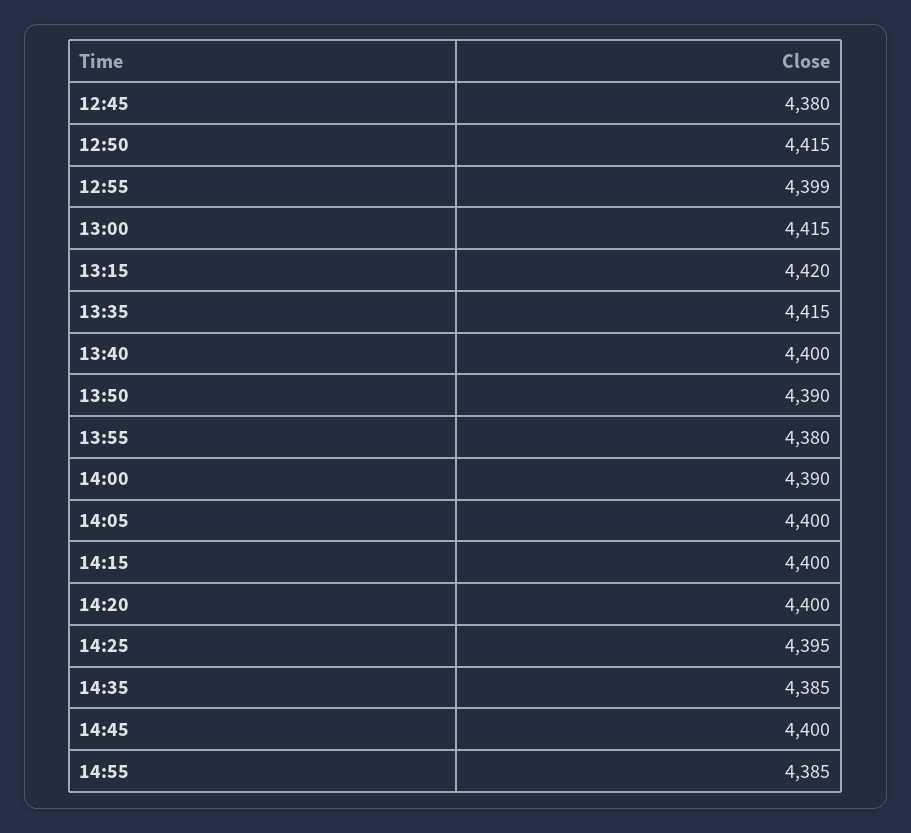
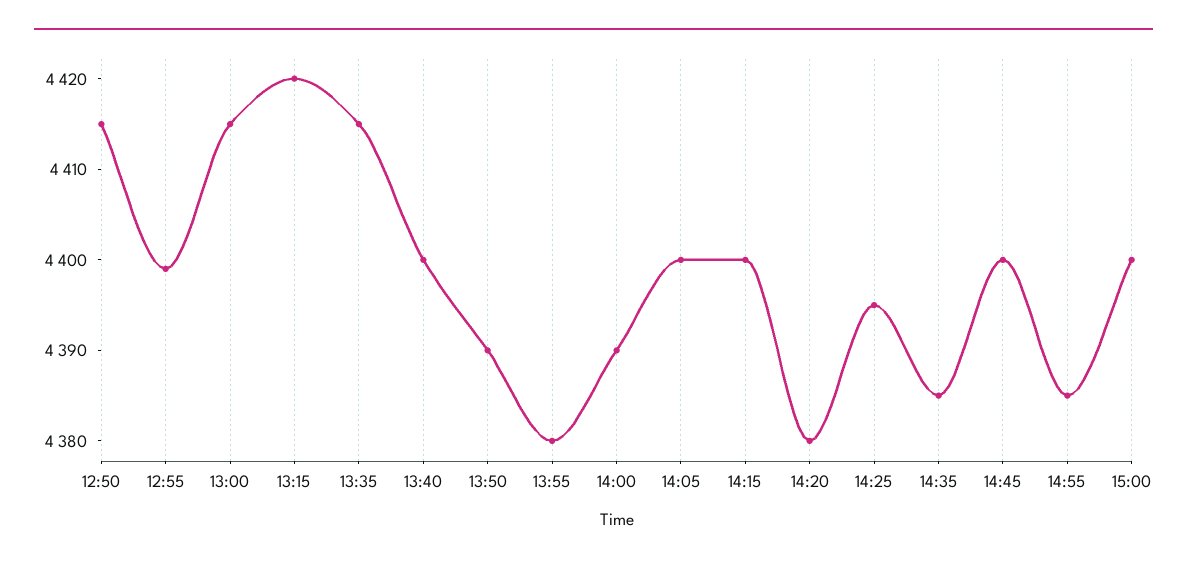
12:45: 4380 -> none
14:20: 4400 -> 4380
15:00: none -> 4400

